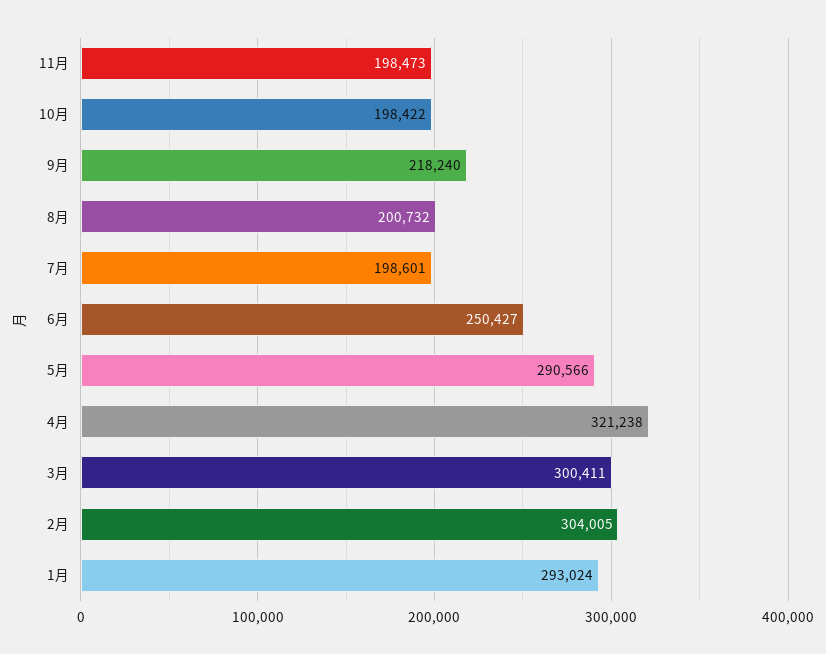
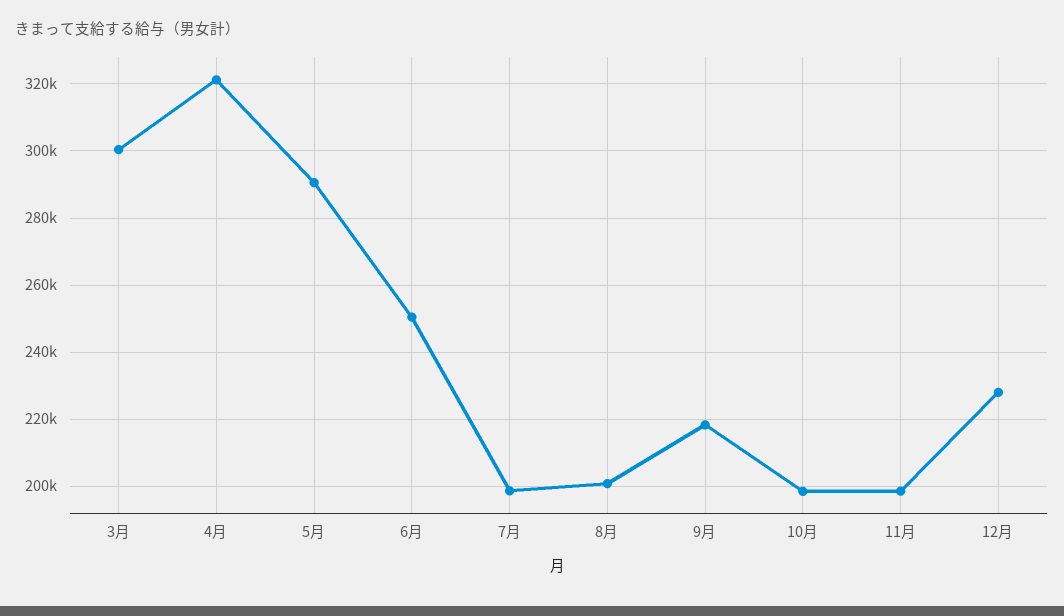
2月: 304005 -> none
1月: 293024 -> none
12月: none -> 228000

